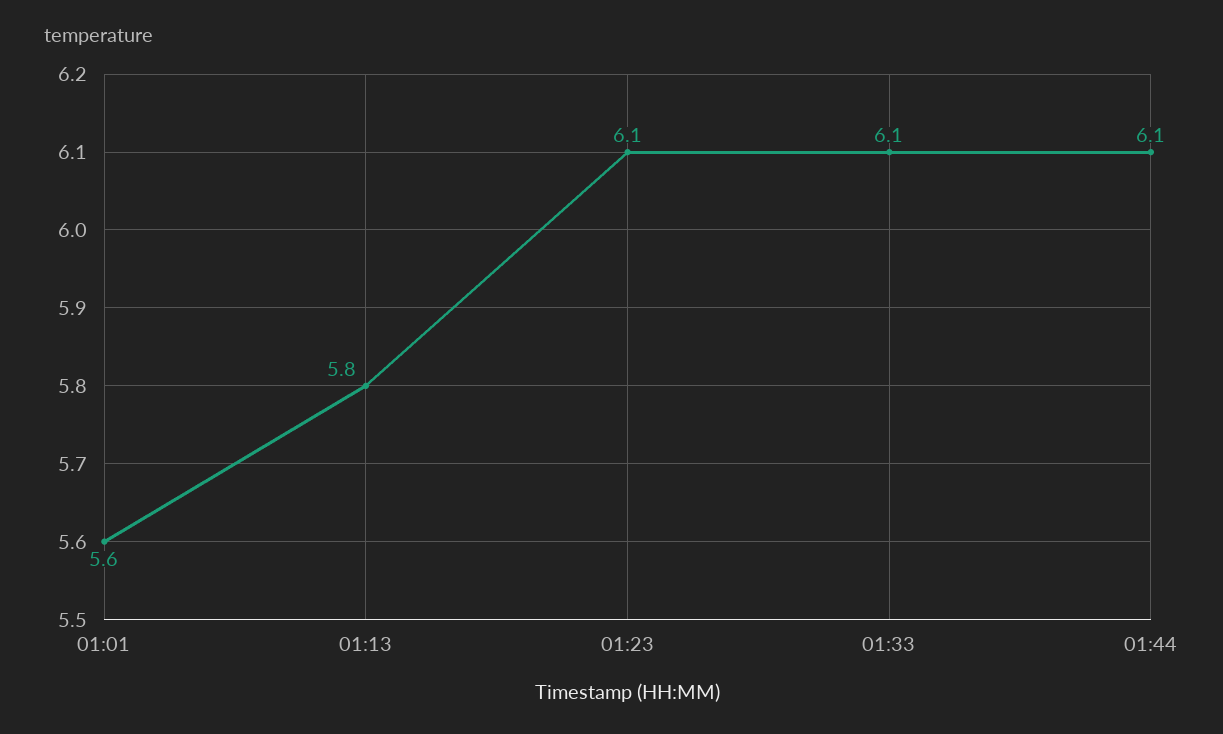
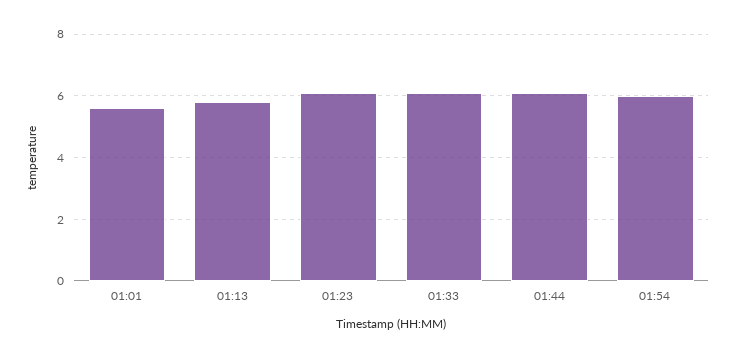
01:54: none -> 6

